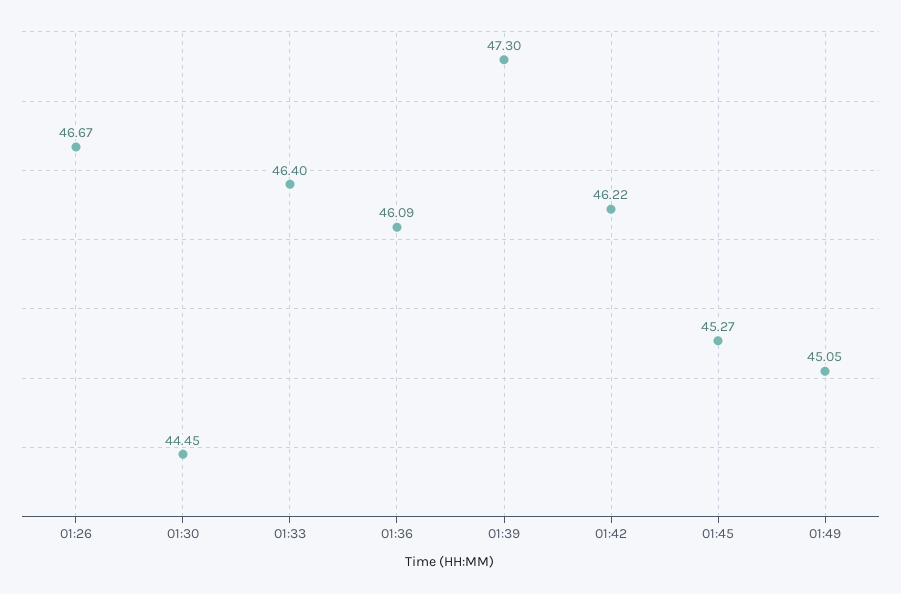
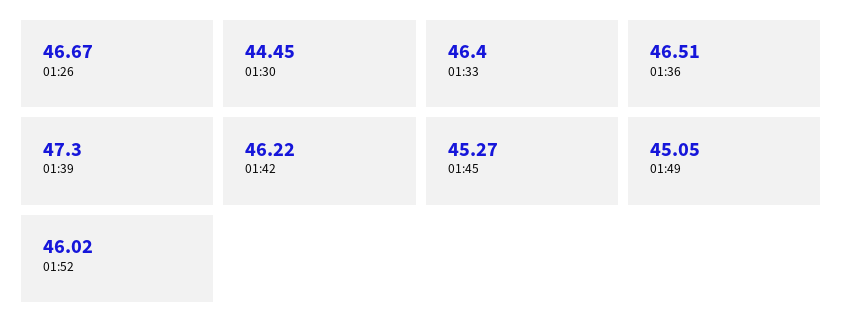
01:36: 46.09 -> 46.51
01:52: none -> 46.02

